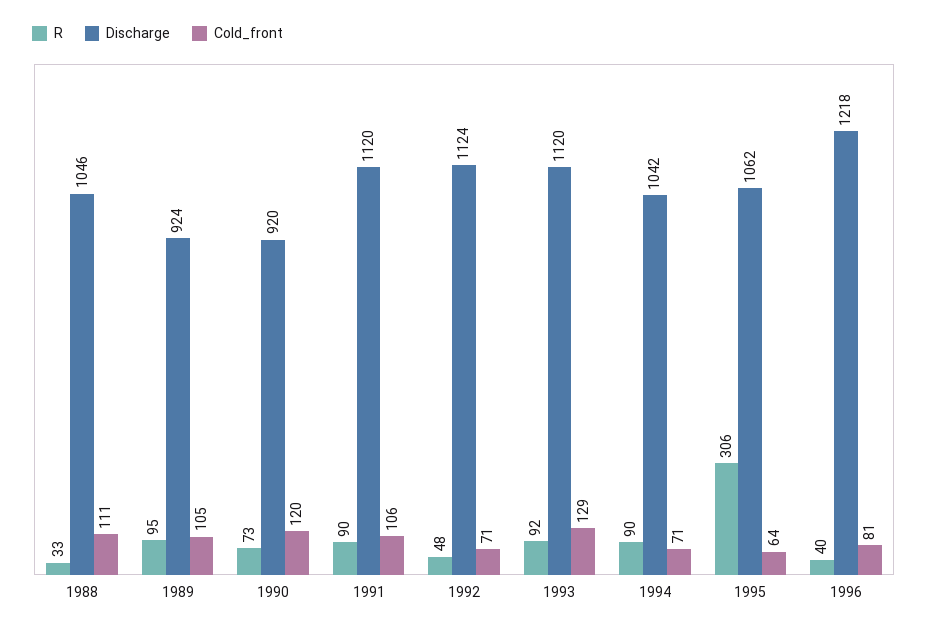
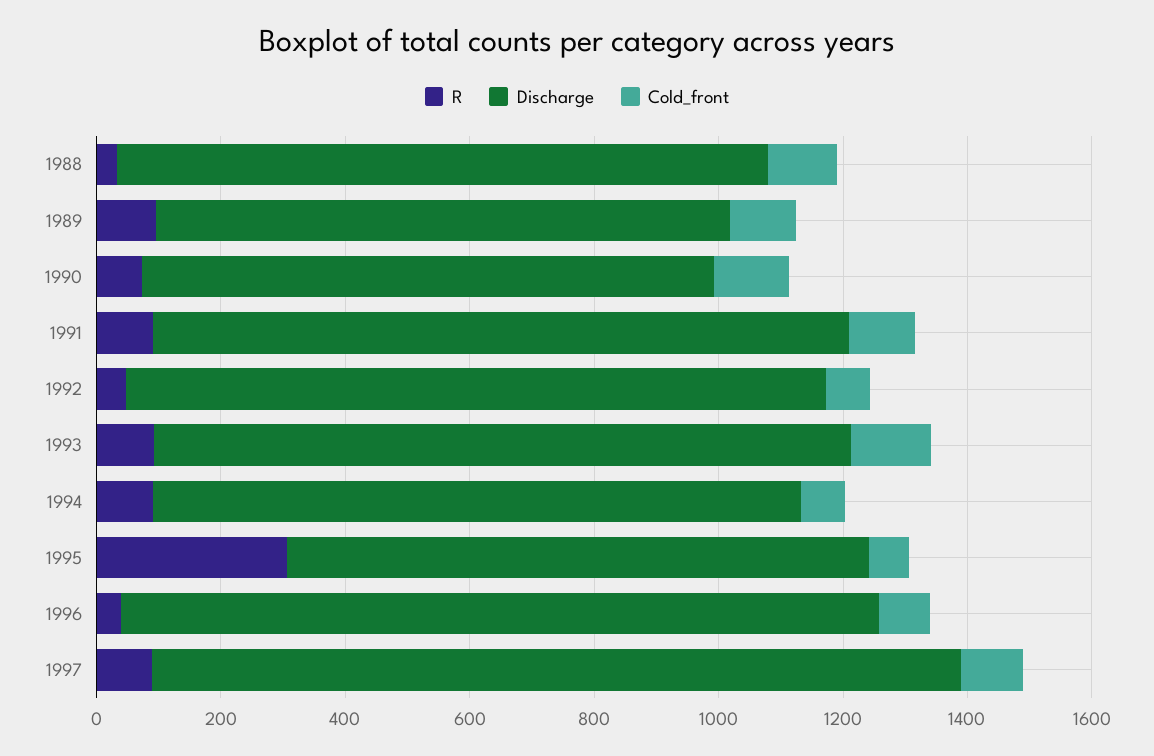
Discharge, 1995: 1062 -> 950
R, 1997: none -> 100
Discharge, 1997: none -> 1300
Cold_front, 1997: none -> 100

